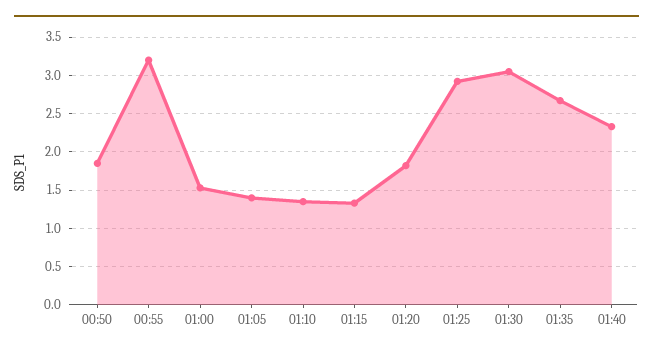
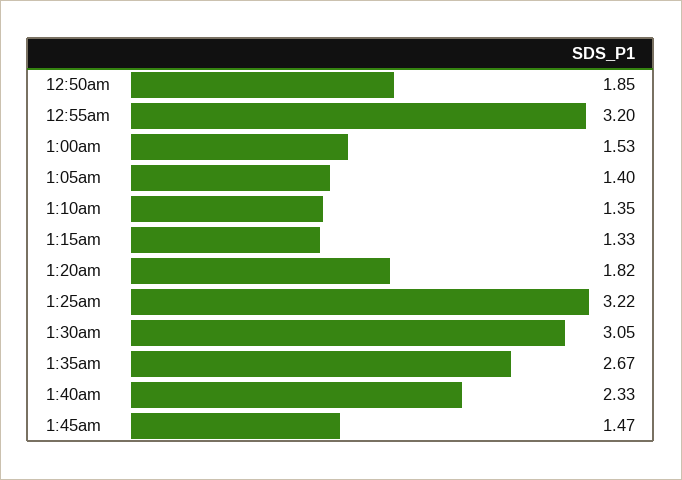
01:25: 2.9 -> 3.22
1:45am: none -> 1.47

